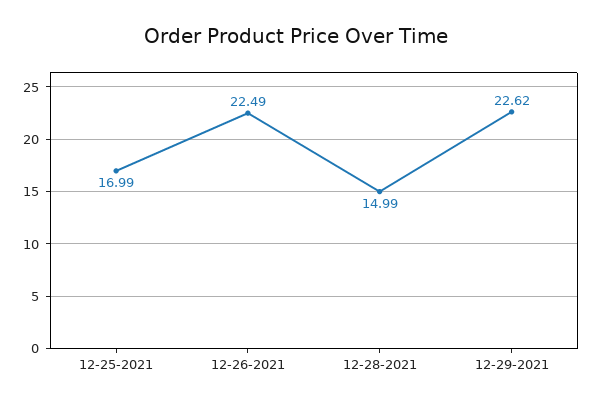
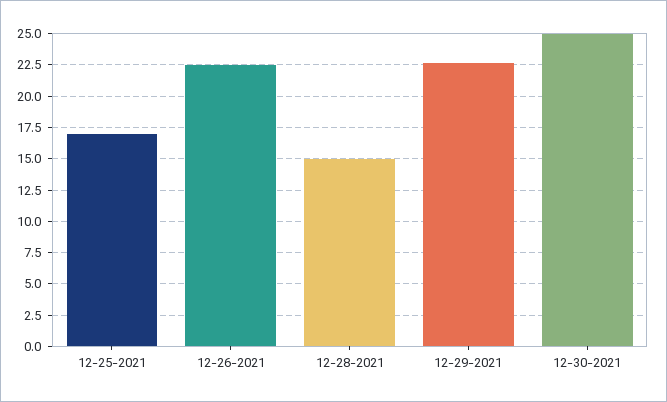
12-30-2021: none -> 25

